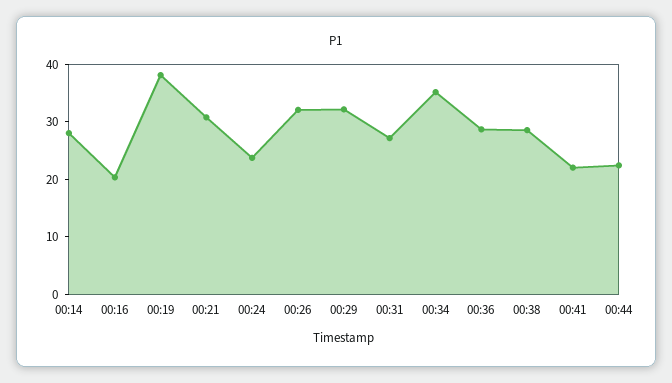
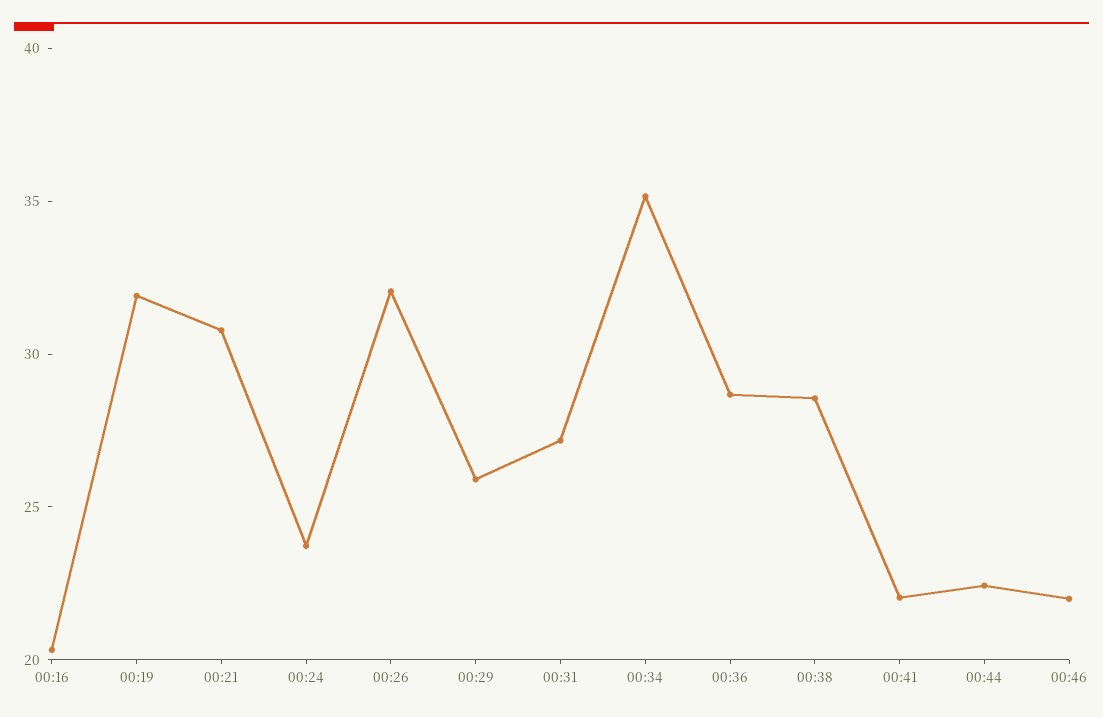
00:14: 28 -> none
00:19: 38 -> 32
00:29: 32 -> 26
00:46: none -> 22

